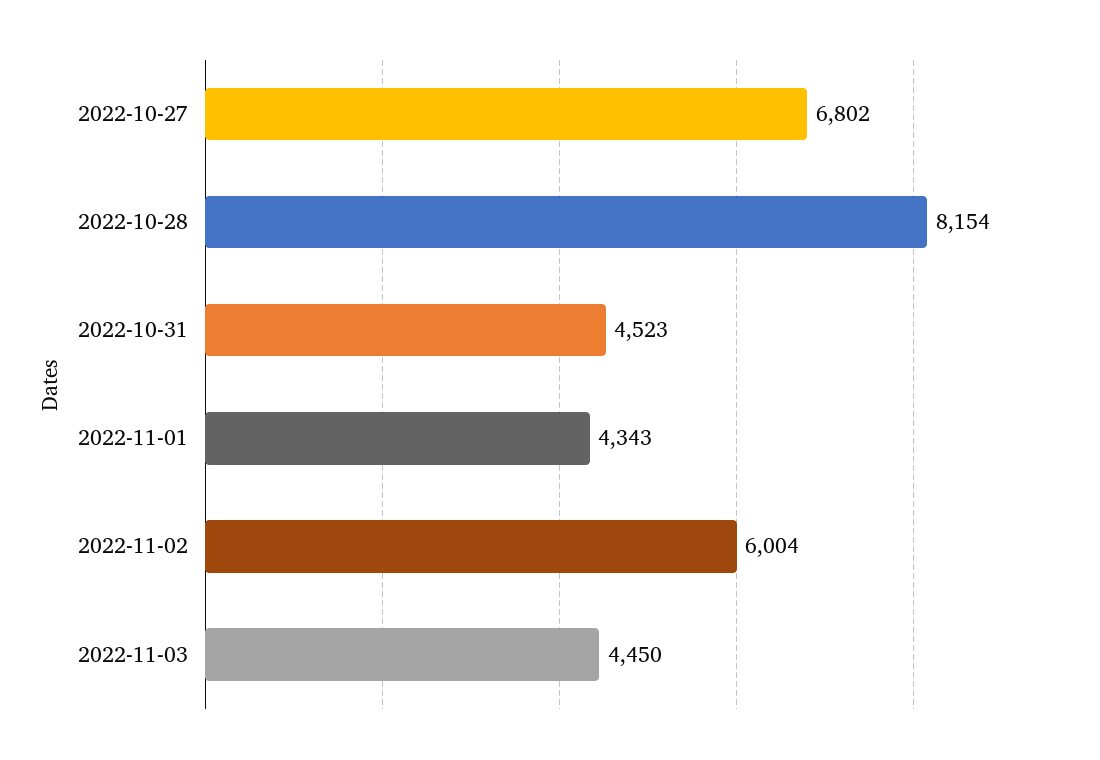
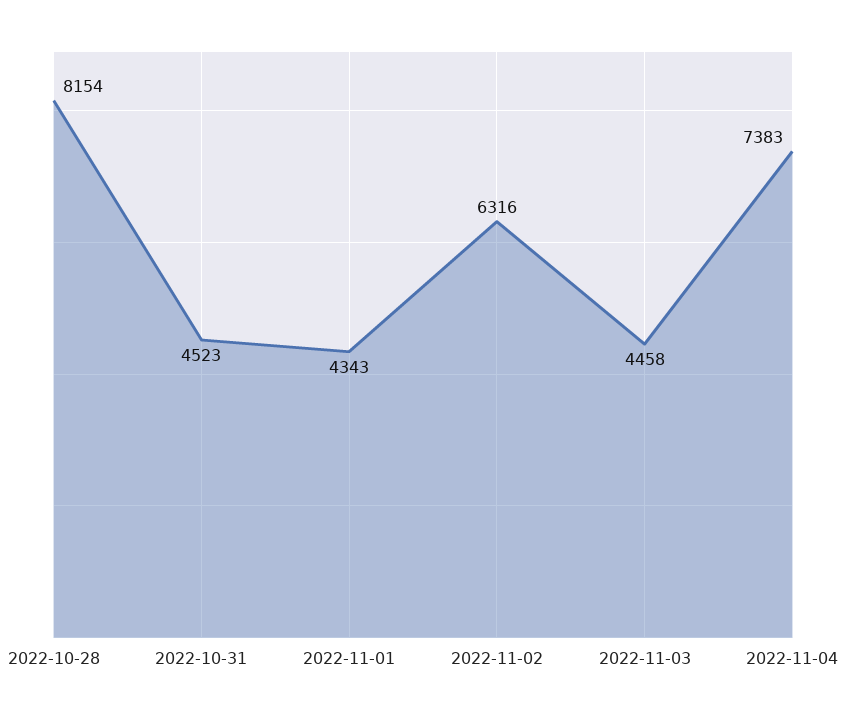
2022-10-27: 6802 -> none
2022-11-02: 6004 -> 6316
2022-11-03: 4450 -> 4458
2022-11-04: none -> 7383

